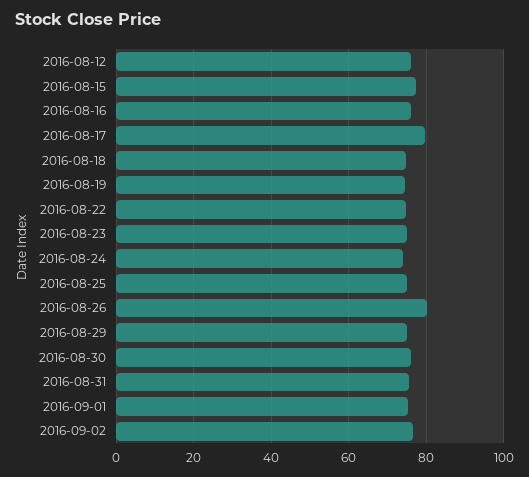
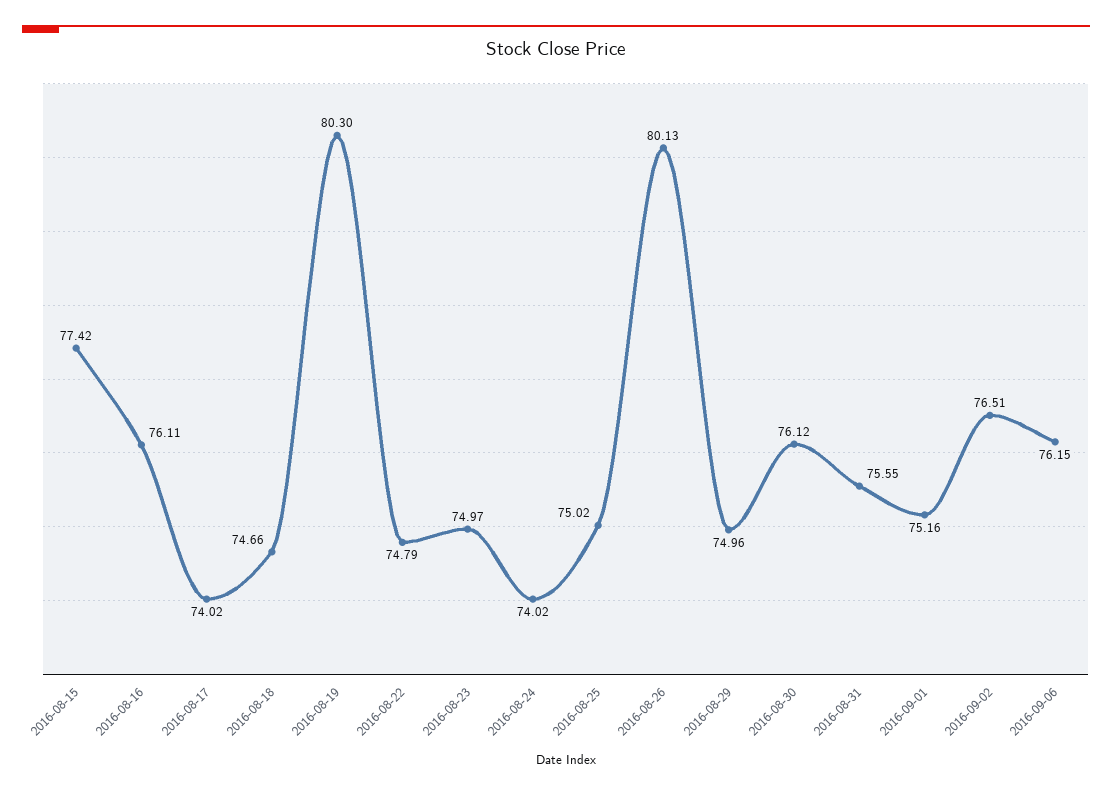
2016-08-12: 76 -> none
2016-08-17: 80 -> 74.02
2016-08-19: 74 -> 80.3
2016-09-06: none -> 76.15

